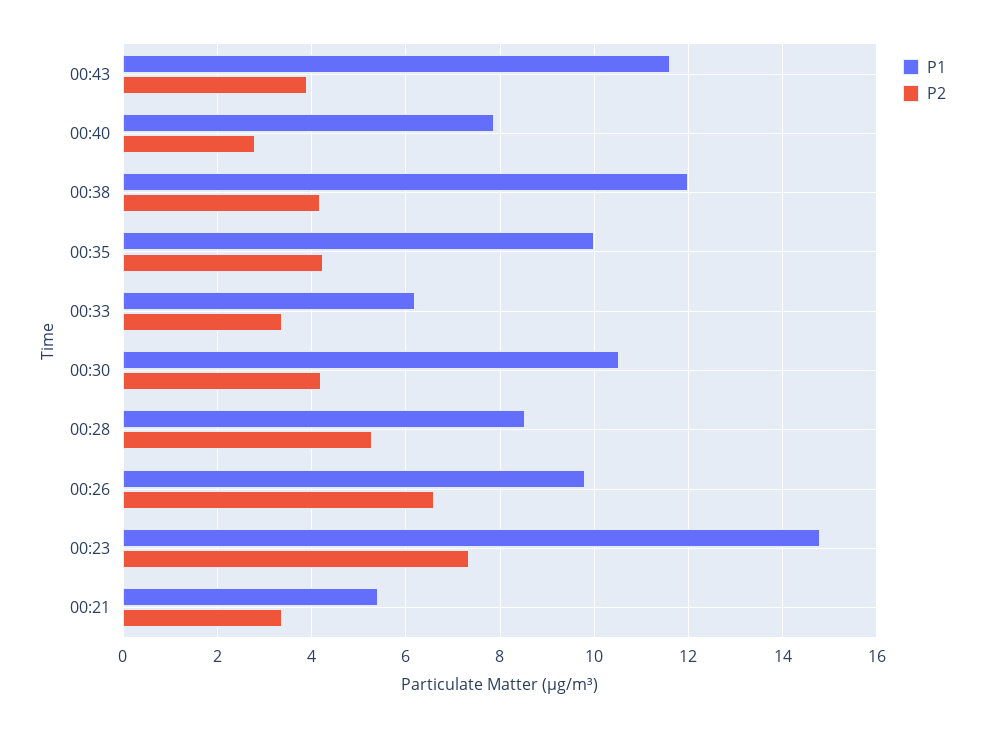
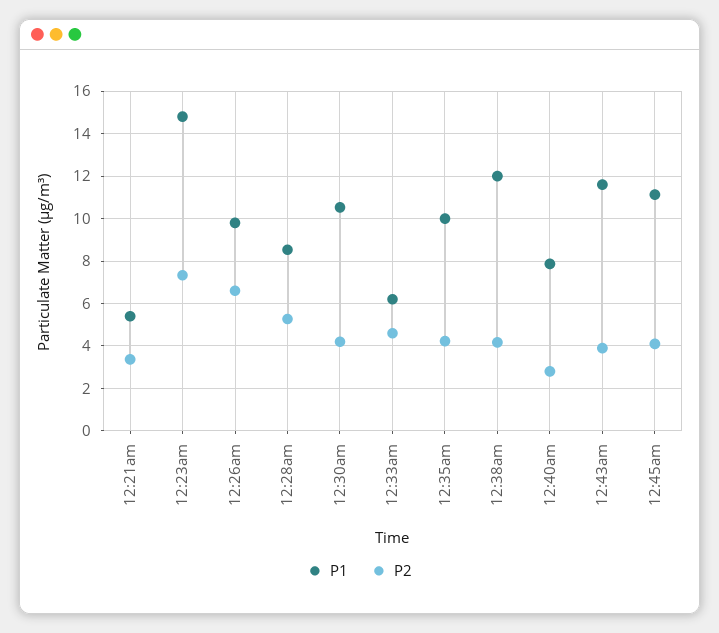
P2, 00:33: 3.4 -> 4.5
P1, 12:45am: none -> 11
P2, 12:45am: none -> 4

